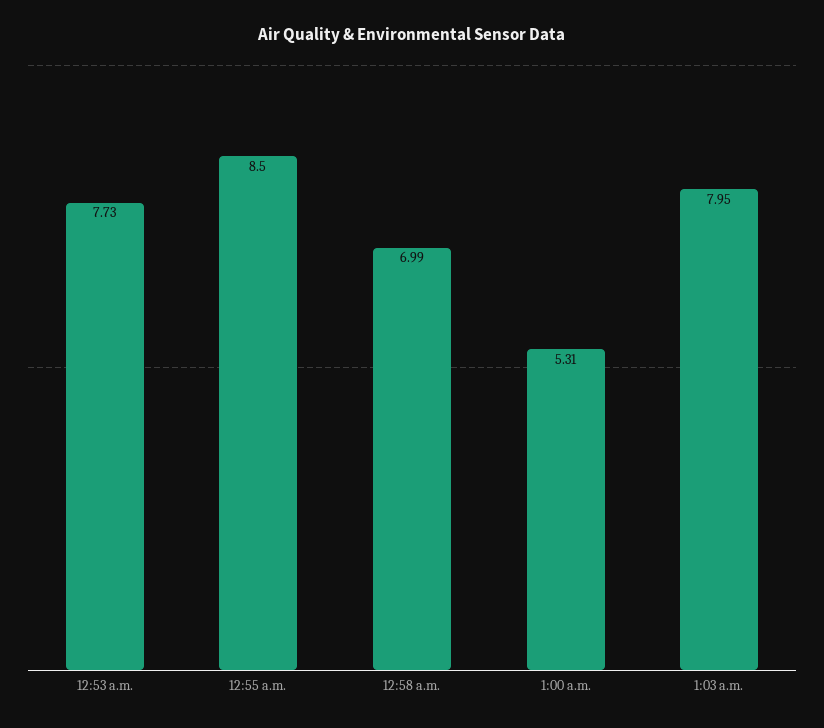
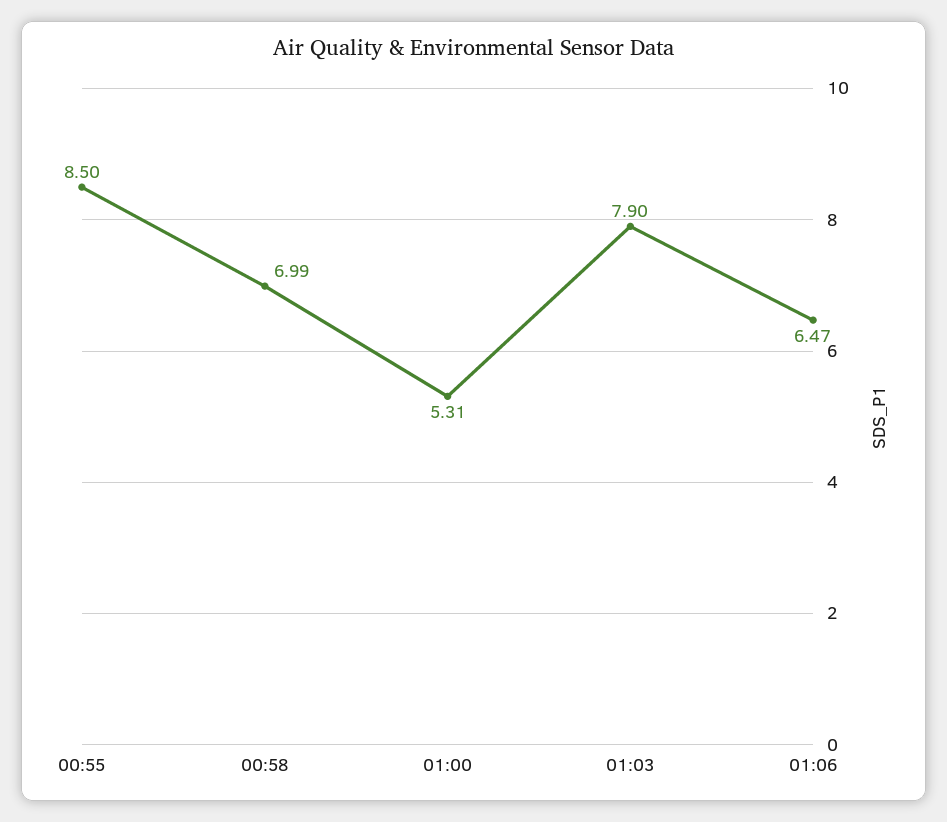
12:53 a.m.: 7.73 -> none
1:03 a.m.: 7.95 -> 7.9
01:06: none -> 6.47

